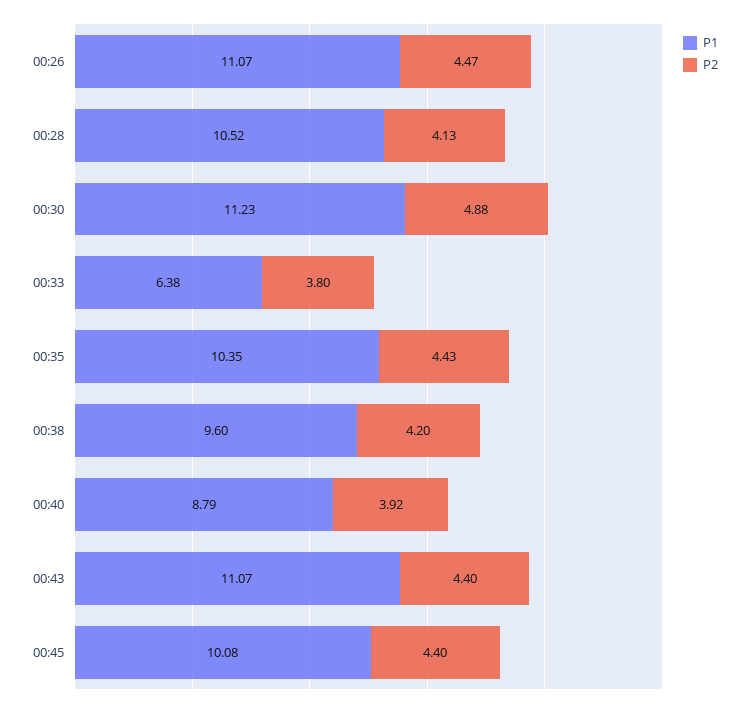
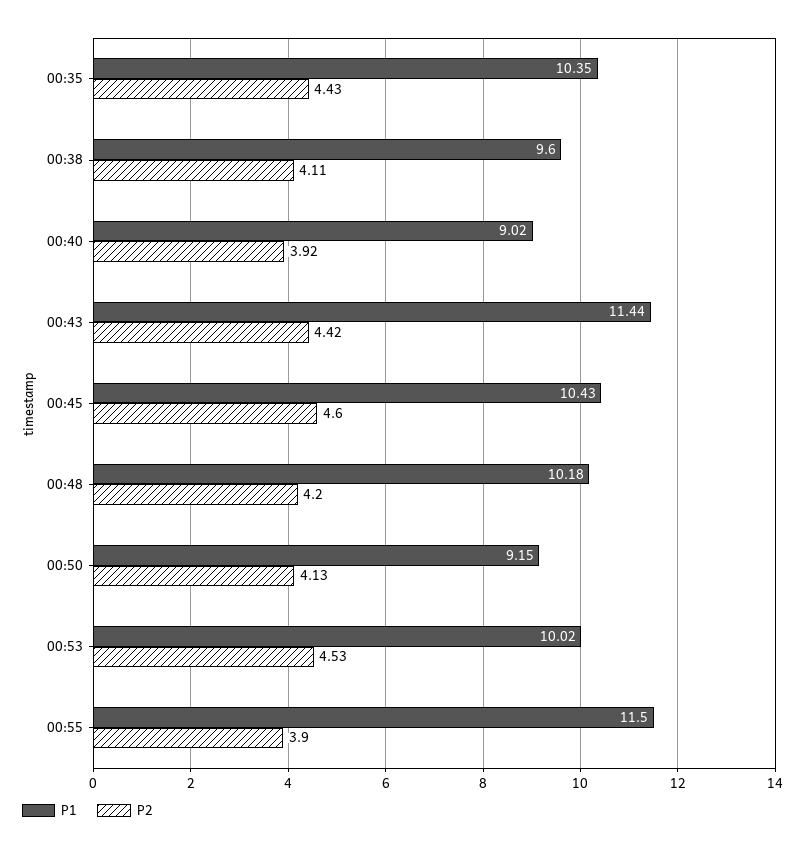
P1, 00:26: 11.07 -> none
P2, 00:26: 4.47 -> none
P1, 00:28: 10.52 -> none
P2, 00:28: 4.13 -> none
P1, 00:30: 11.23 -> none
P2, 00:30: 4.88 -> none
P1, 00:33: 6.38 -> none
P2, 00:33: 3.8 -> none
P2, 00:38: 4.2 -> 4.11
P1, 00:40: 8.79 -> 9.02
P1, 00:43: 11.07 -> 11.44
P2, 00:43: 4.4 -> 4.42
P1, 00:45: 10.08 -> 10.43
P2, 00:45: 4.4 -> 4.6
P1, 00:48: none -> 10.18
P2, 00:48: none -> 4.2
P1, 00:50: none -> 9.15
P2, 00:50: none -> 4.13
P1, 00:53: none -> 10.02
P2, 00:53: none -> 4.53
P1, 00:55: none -> 11.5
P2, 00:55: none -> 3.9

